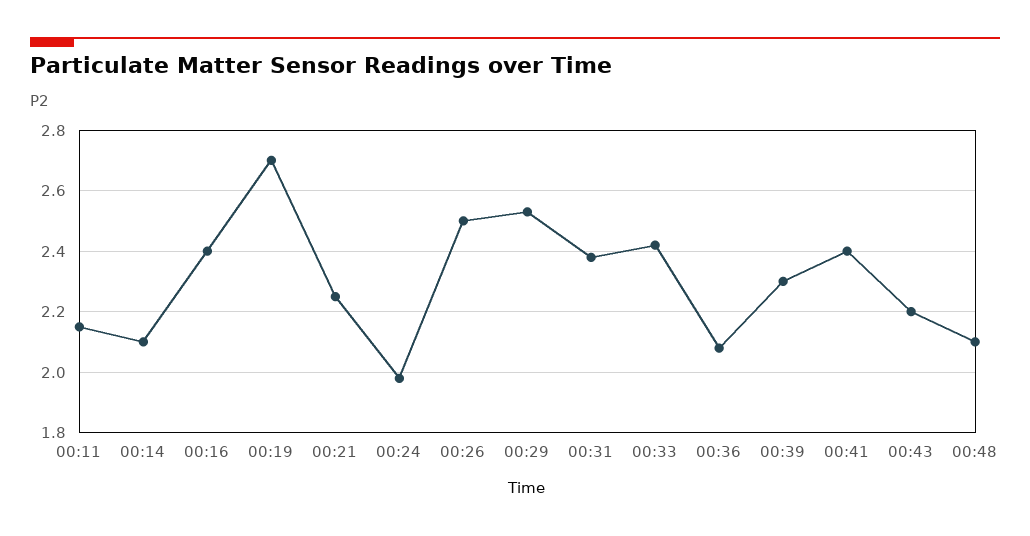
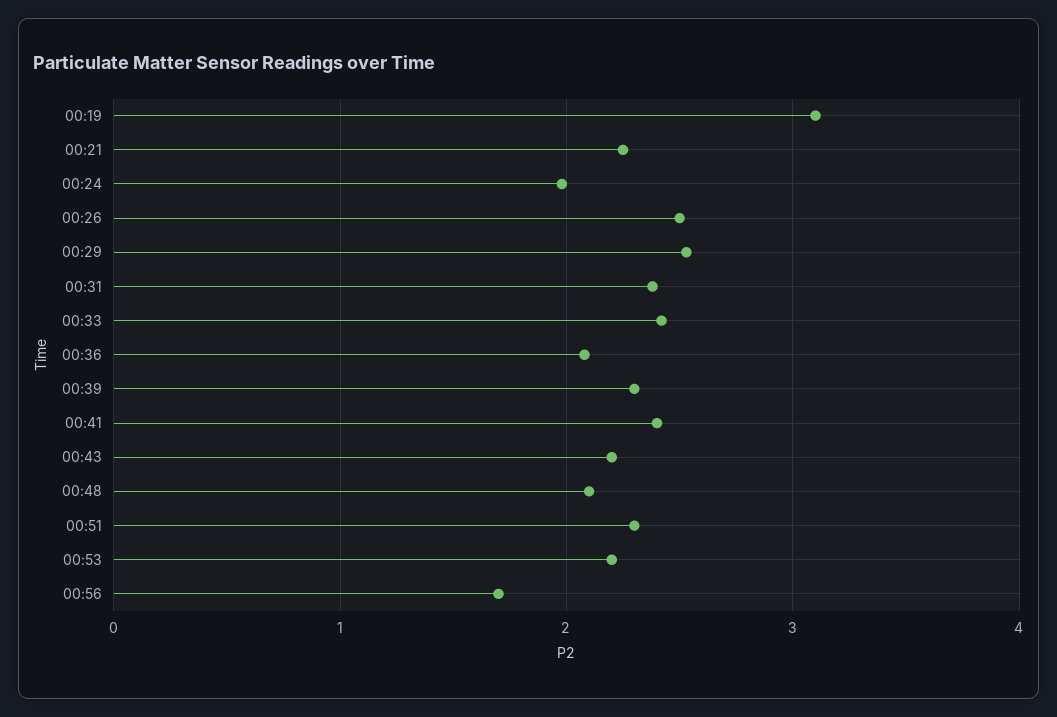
00:11: 2.15 -> none
00:14: 2.1 -> none
00:16: 2.4 -> none
00:19: 2.7 -> 3.1
00:51: none -> 2.3
00:53: none -> 2.2
00:56: none -> 1.7

